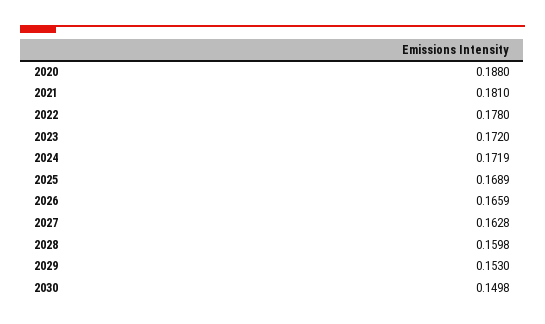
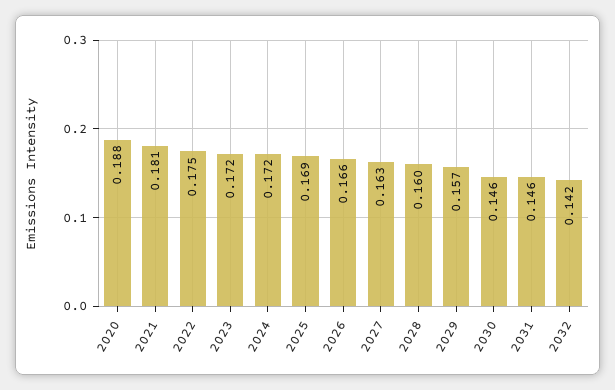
2022: 0.178 -> 0.175
2029: 0.153 -> 0.157
2030: 0.1498 -> 0.146
2031: none -> 0.146
2032: none -> 0.142

